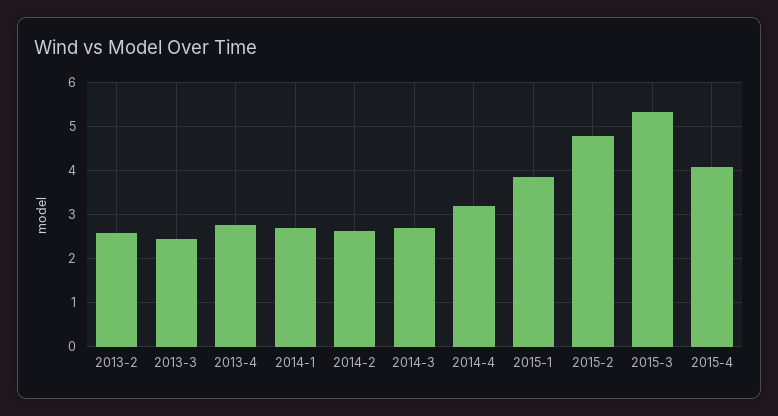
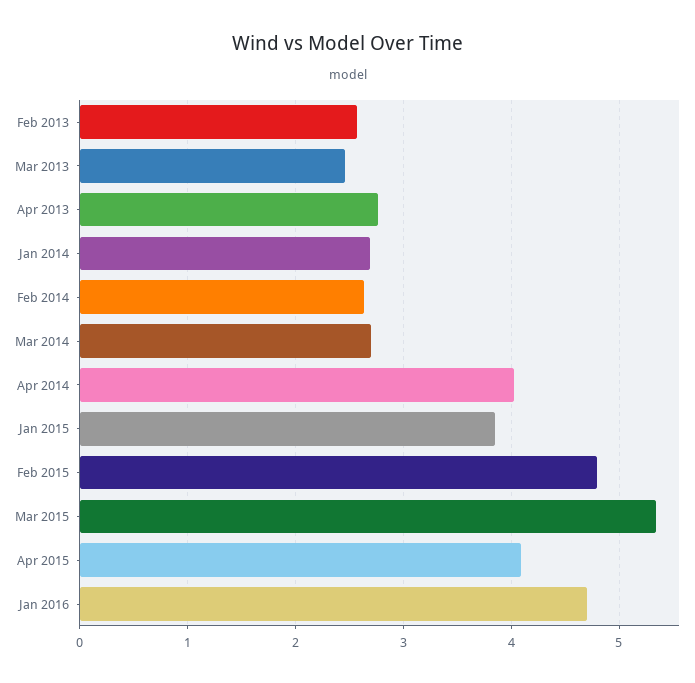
2014-4: 3.2 -> 4
Jan 2016: none -> 4.7

